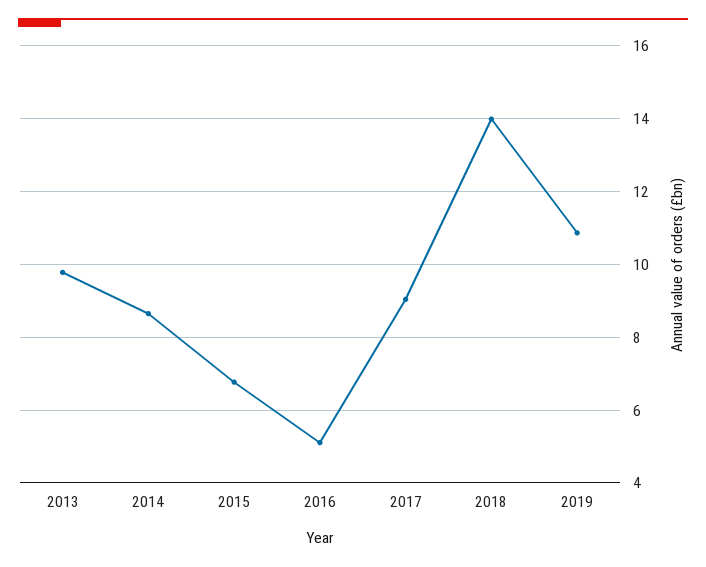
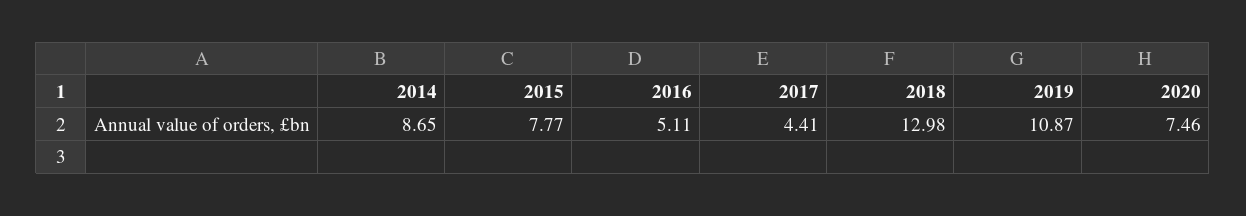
2013: 9.8 -> none
2015: 6.8 -> 7.77
2017: 9 -> 4.41
2018: 14 -> 12.98
2020: none -> 7.46

